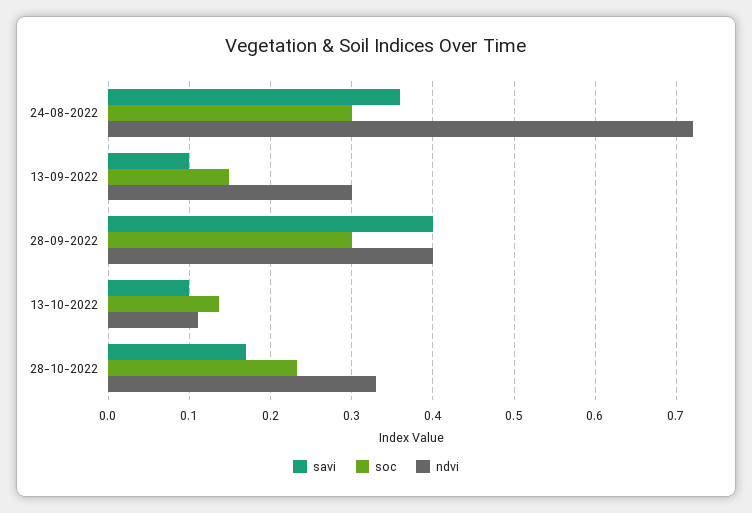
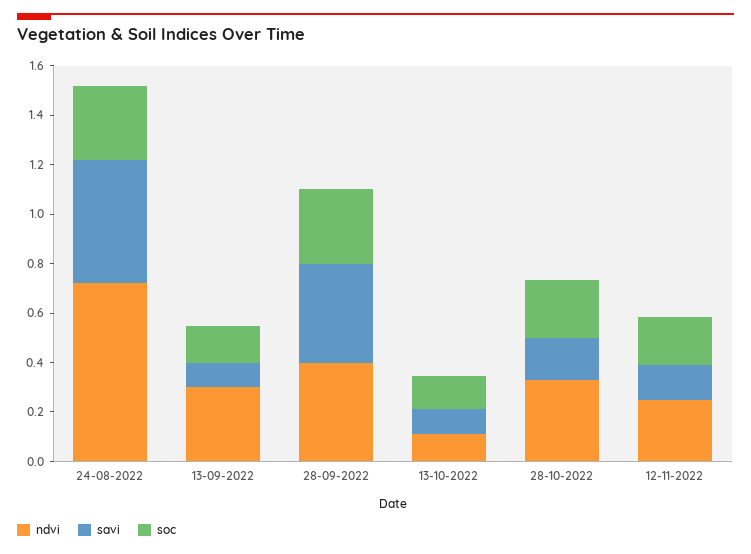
savi, 24-08-2022: 0.36 -> 0.5
ndvi, 12-11-2022: none -> 0.25
savi, 12-11-2022: none -> 0.15
soc, 12-11-2022: none -> 0.2

